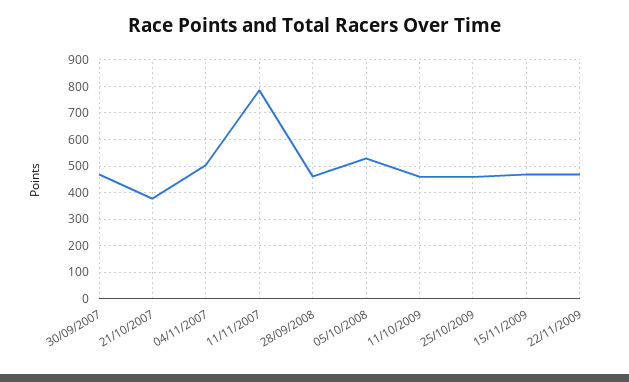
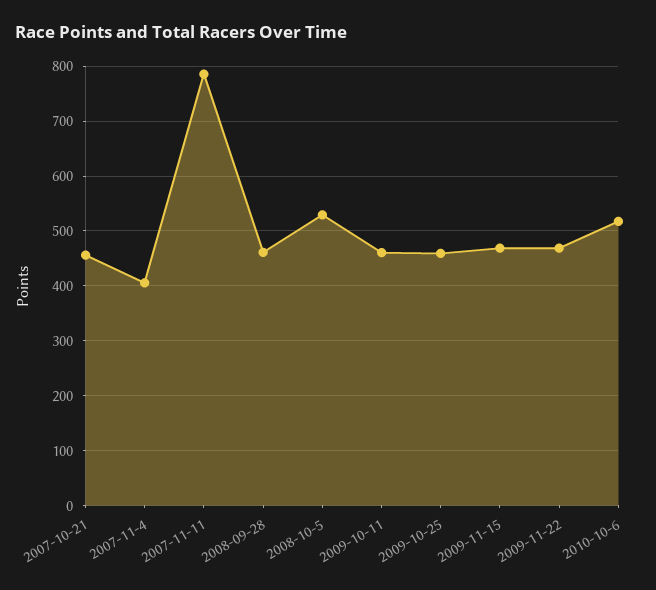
30/09/2007: 475 -> none
21/10/2007: 375 -> 460
04/11/2007: 500 -> 400
2010-10-6: none -> 520

